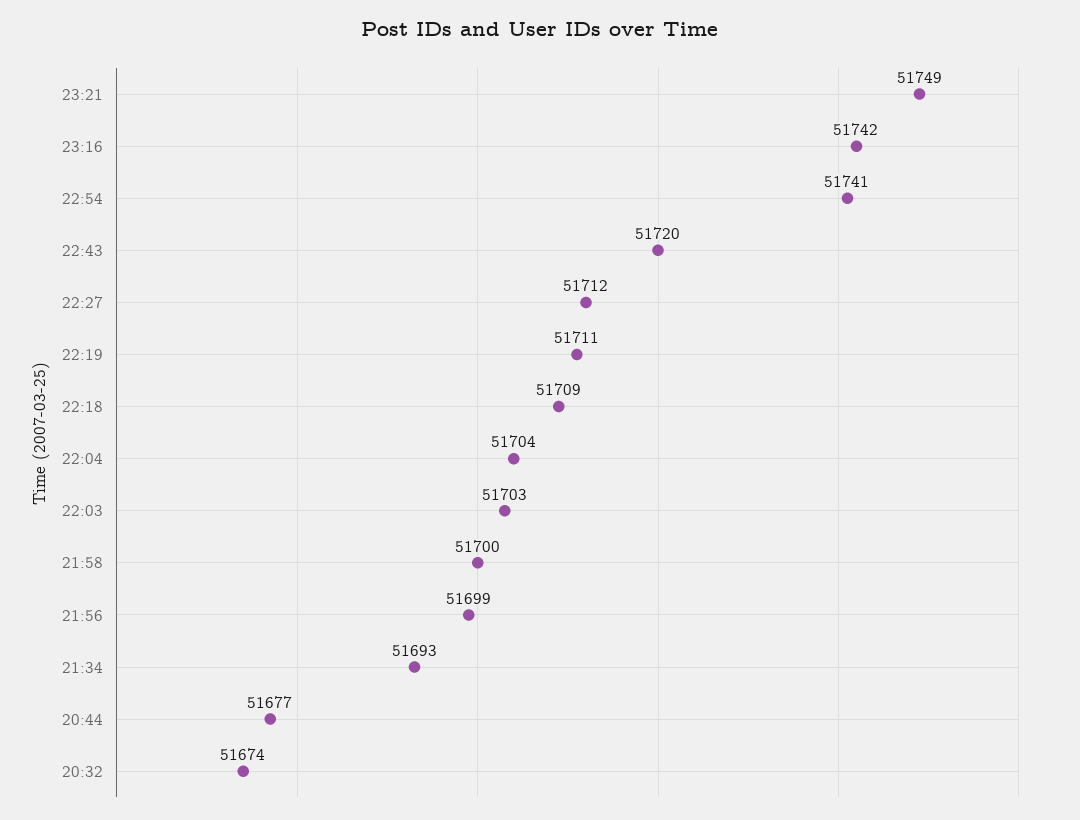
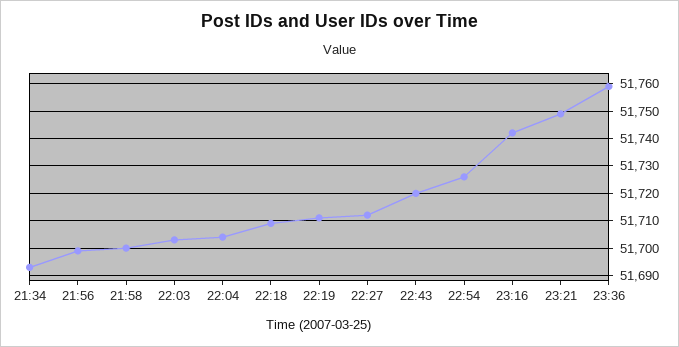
22:54: 51741 -> 51725
20:44: 51677 -> none
20:32: 51674 -> none
23:36: none -> 51760

